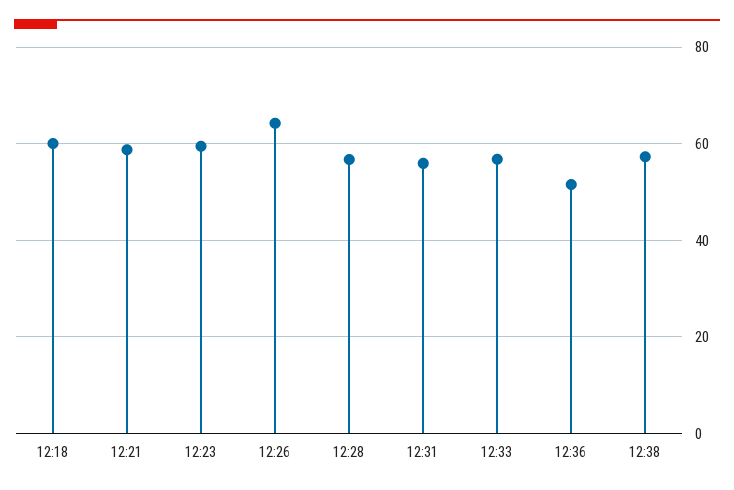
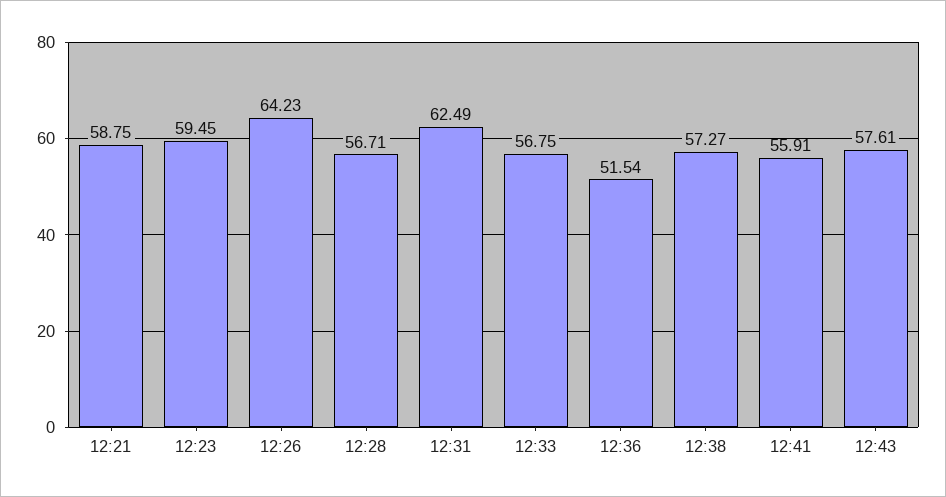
12:18: 60 -> none
12:31: 56 -> 62.49
12:41: none -> 55.91
12:43: none -> 57.61

